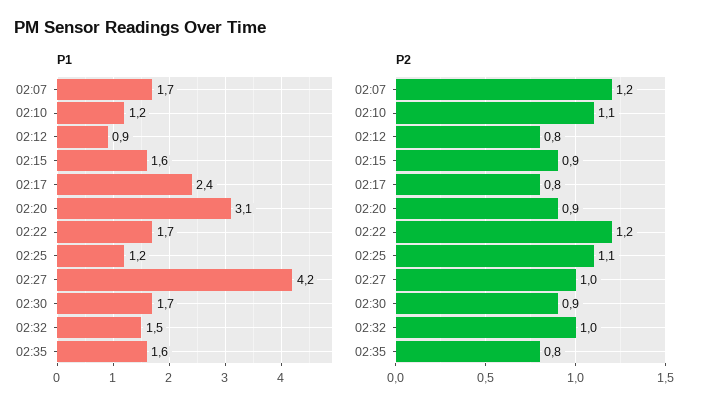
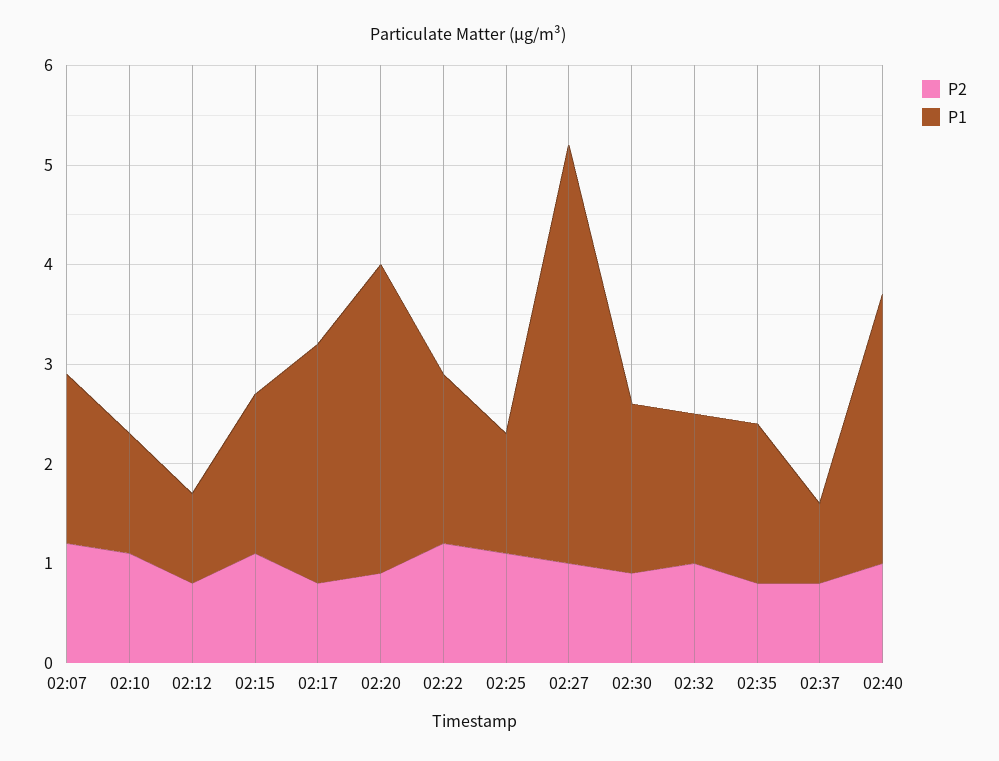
P2, 02:15: 0.9 -> 1.1
P2, 02:37: none -> 0.8
P1, 02:37: none -> 0.8
P2, 02:40: none -> 1
P1, 02:40: none -> 2.7

